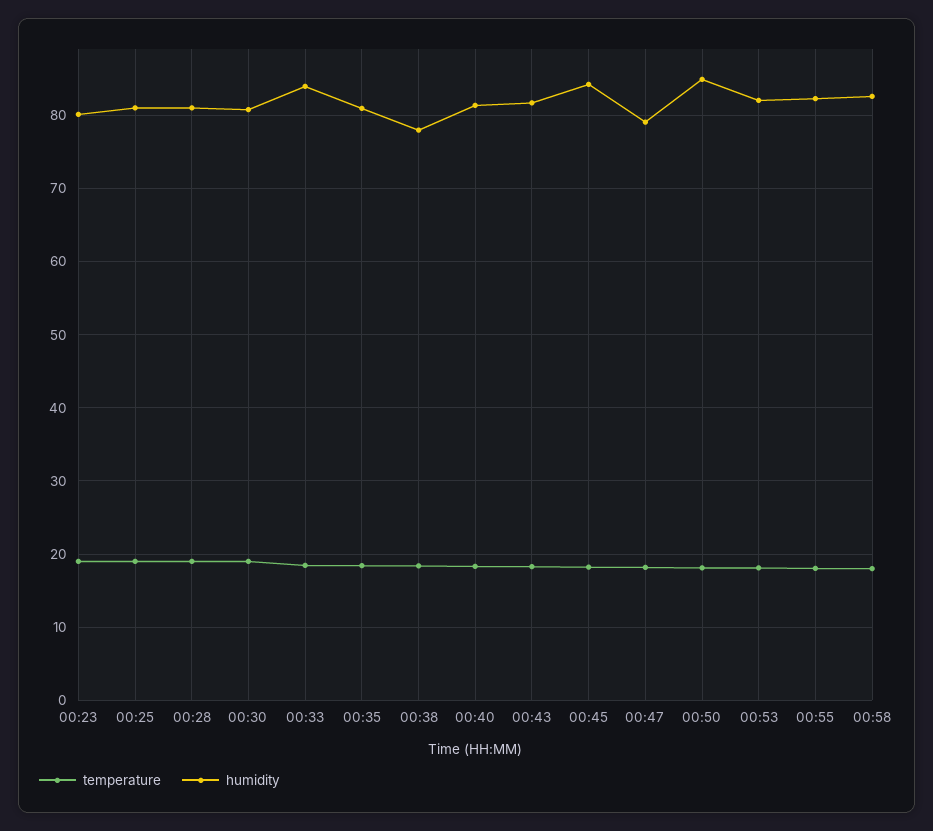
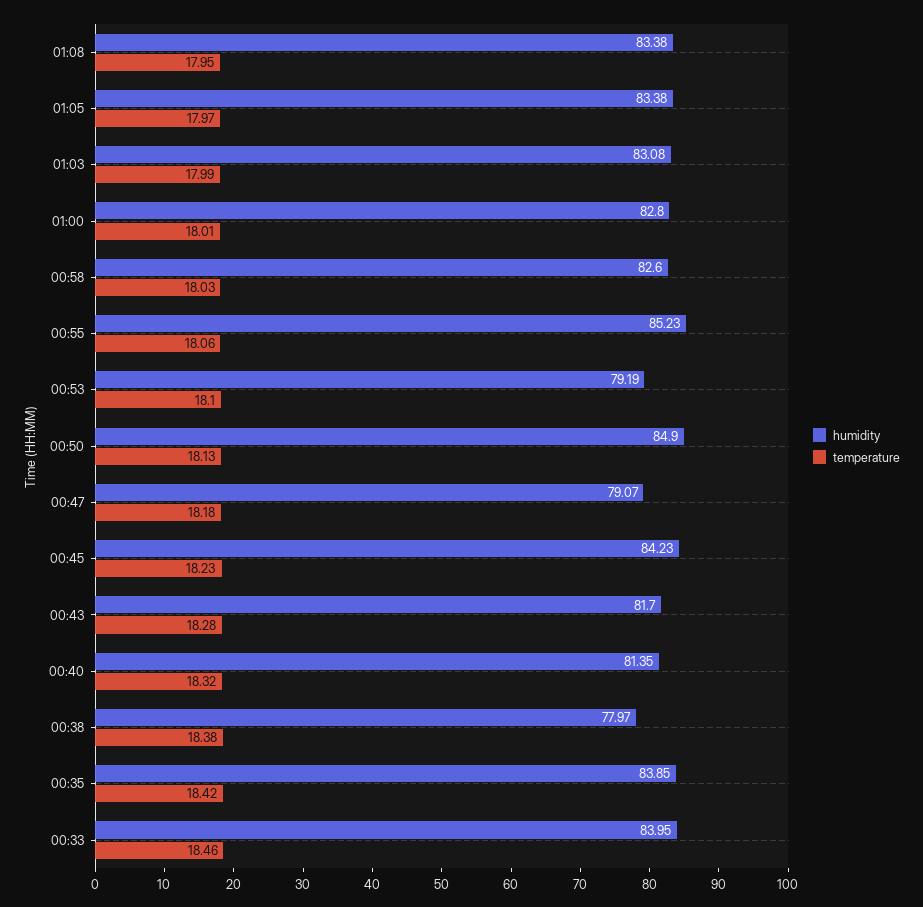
temperature, 00:23: 19 -> none
humidity, 00:23: 80 -> none
temperature, 00:25: 19 -> none
humidity, 00:25: 81 -> none
temperature, 00:28: 19 -> none
humidity, 00:28: 81 -> none
temperature, 00:30: 19 -> none
humidity, 00:30: 81 -> none
humidity, 00:35: 81 -> 83.85
humidity, 00:53: 82 -> 79.19
humidity, 00:55: 82 -> 85.23
humidity, 01:08: none -> 83.38
temperature, 01:08: none -> 17.95
humidity, 01:05: none -> 83.38
temperature, 01:05: none -> 17.97
humidity, 01:03: none -> 83.08
temperature, 01:03: none -> 17.99
humidity, 01:00: none -> 82.8
temperature, 01:00: none -> 18.01

